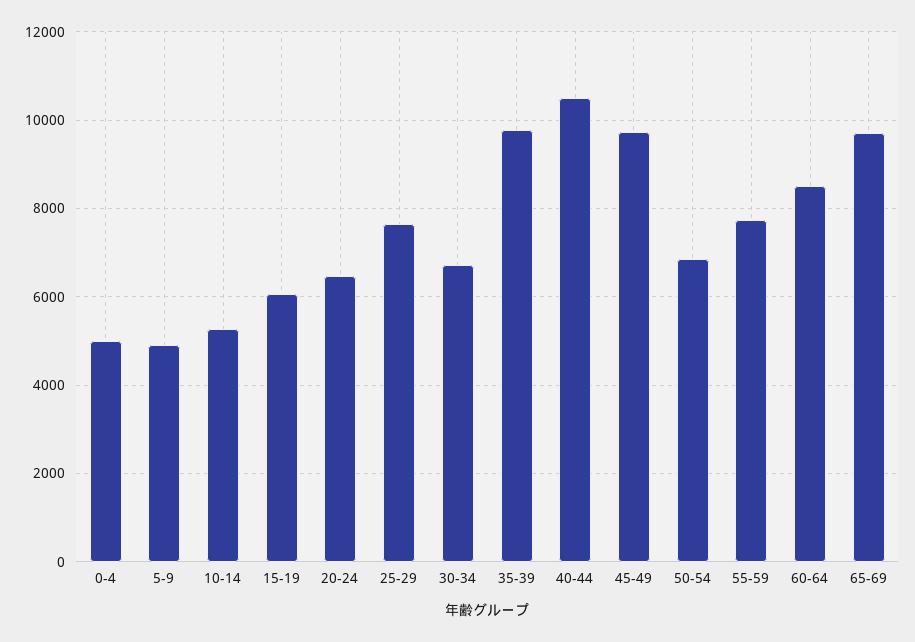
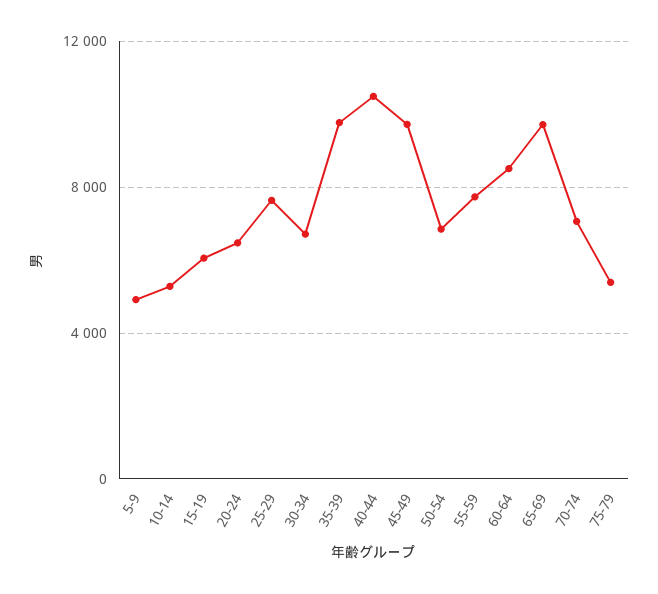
0-4: 5000 -> none
70-74: none -> 7000
75-79: none -> 5500

